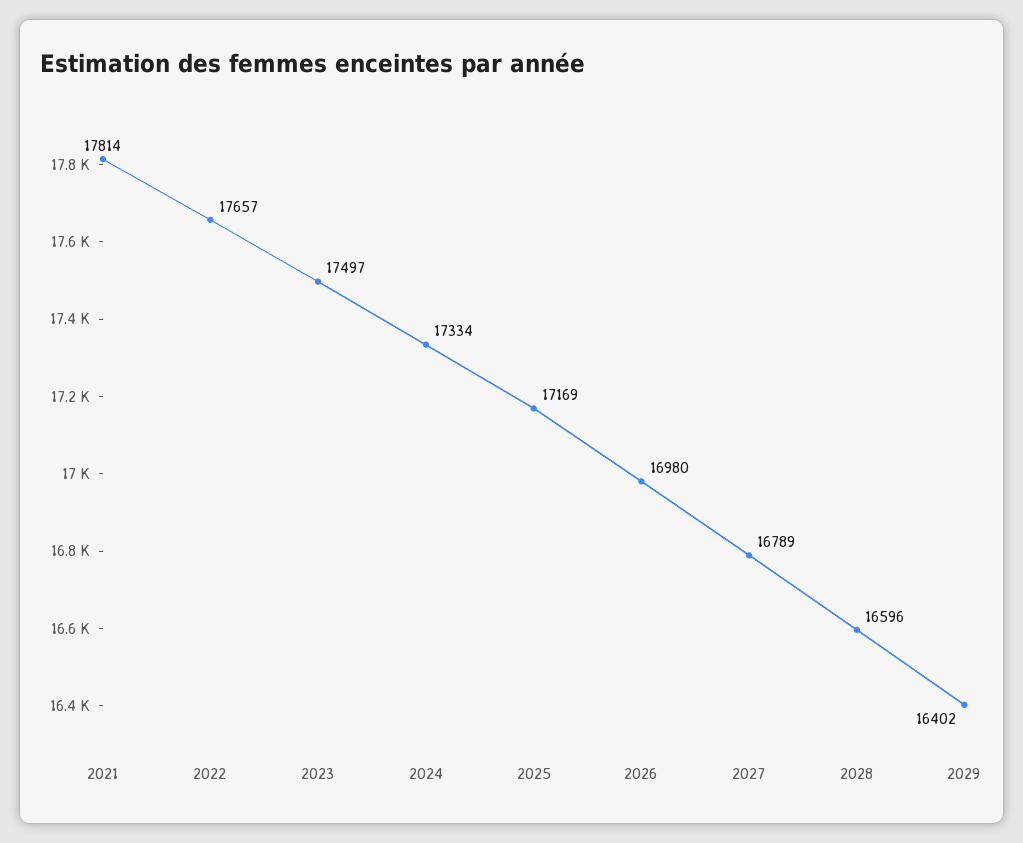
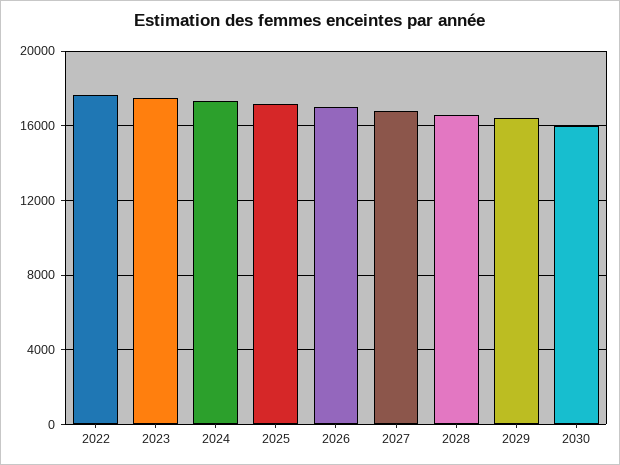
2021: 17814 -> none
2030: none -> 16000

